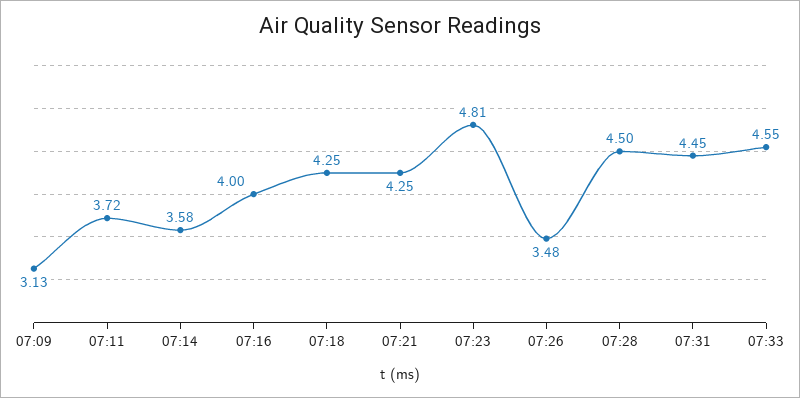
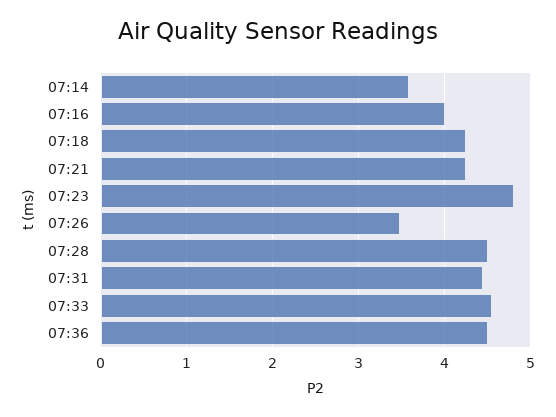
07:09: 3.13 -> none
07:11: 3.72 -> none
07:36: none -> 4.5

